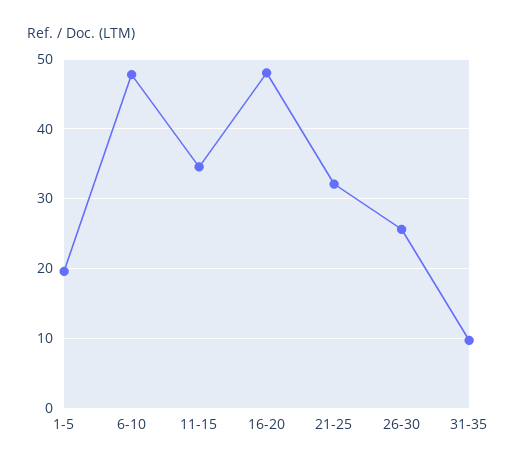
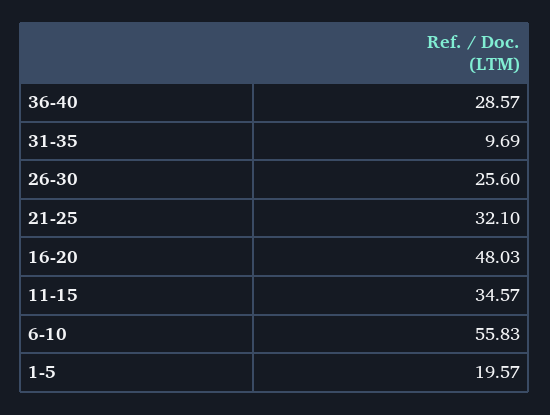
6-10: 48 -> 55.83
36-40: none -> 28.57

